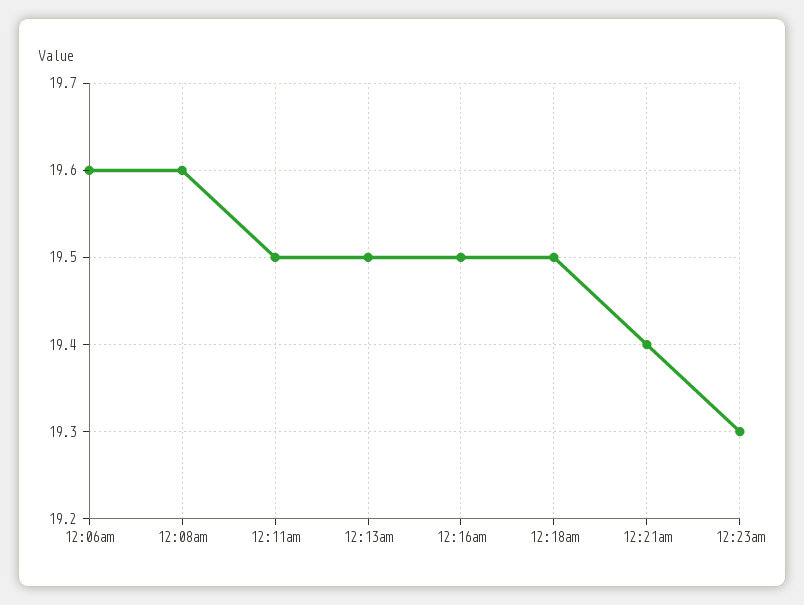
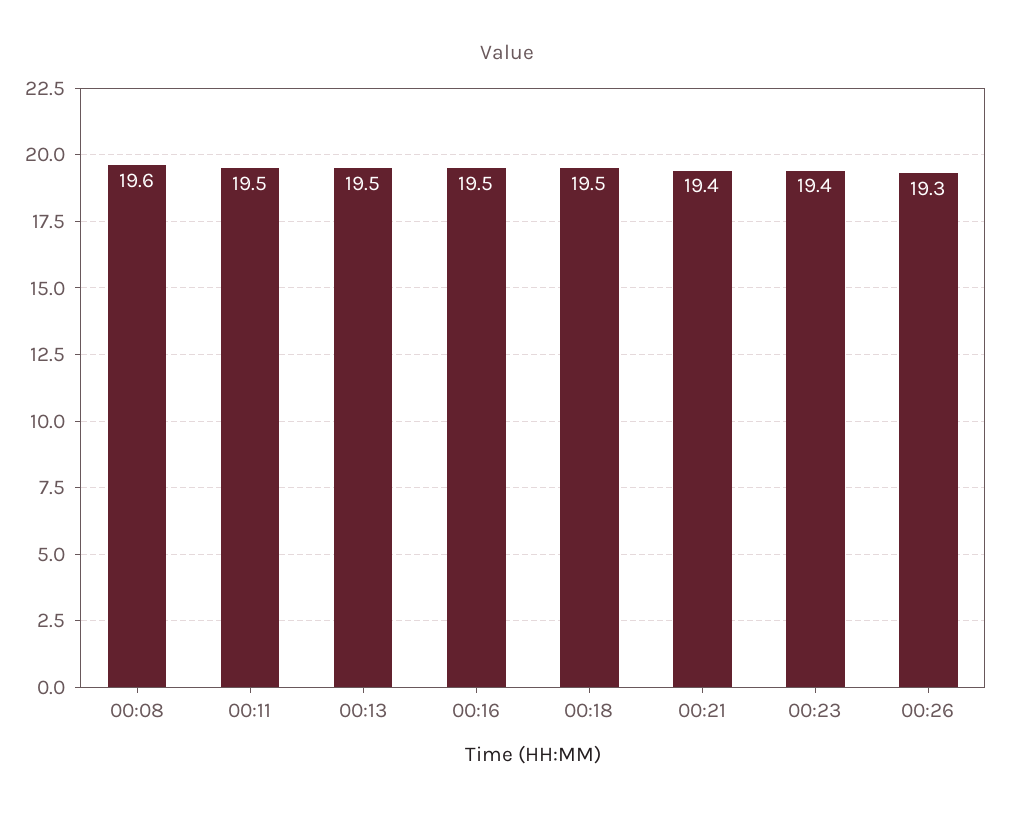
12:06am: 19.6 -> none
12:23am: 19.3 -> 19.4
00:26: none -> 19.3

